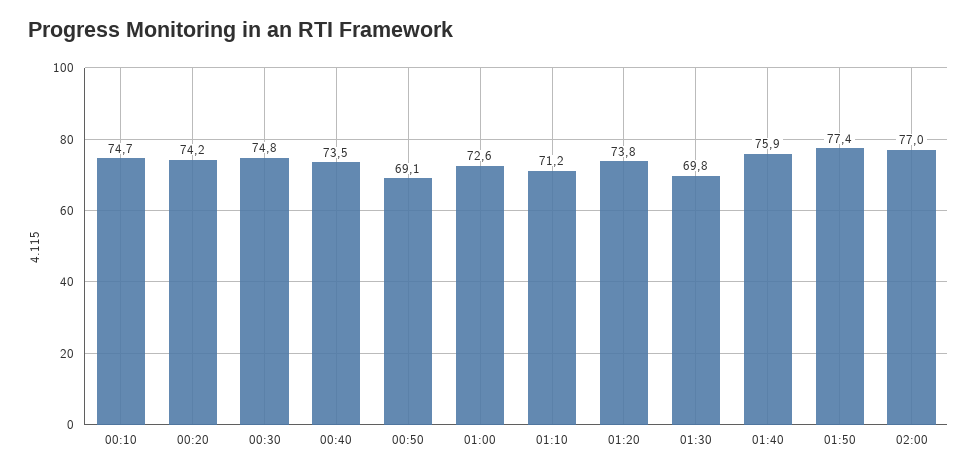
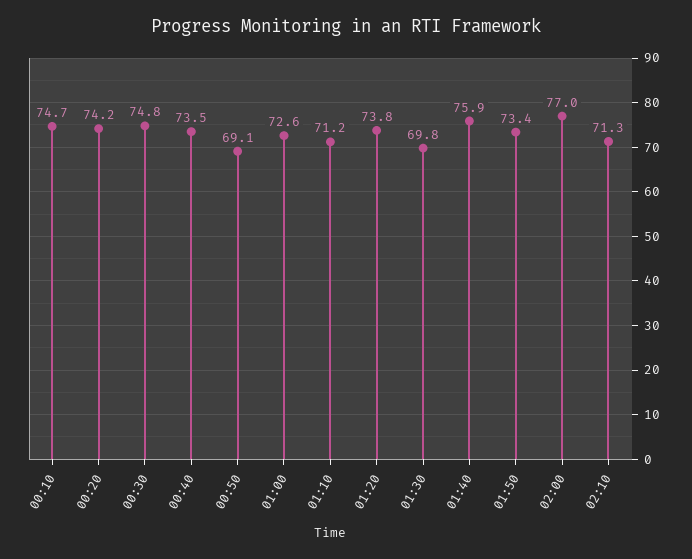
01:50: 77.4 -> 73.4
02:10: none -> 71.3

